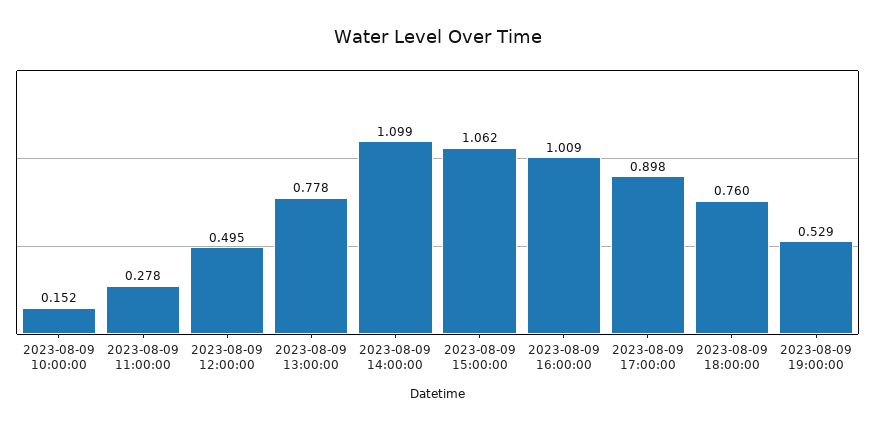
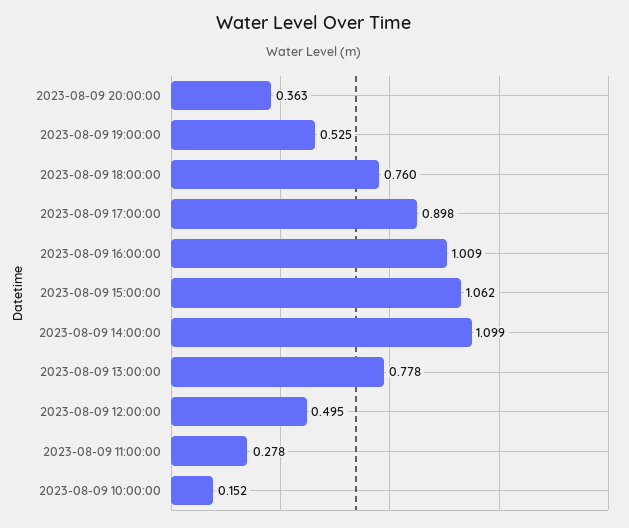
2023-08-09 19:00:00: 0.529 -> 0.525
2023-08-09 20:00:00: none -> 0.363

